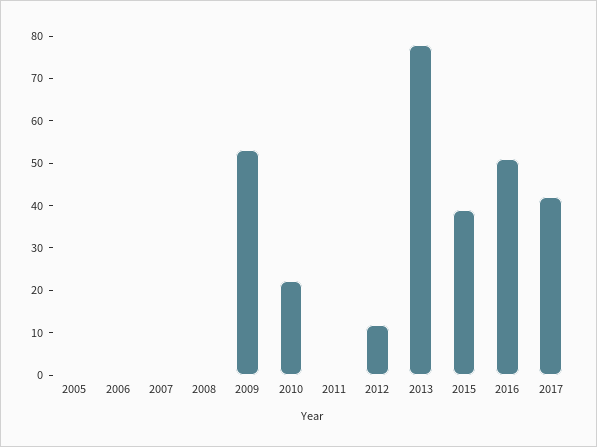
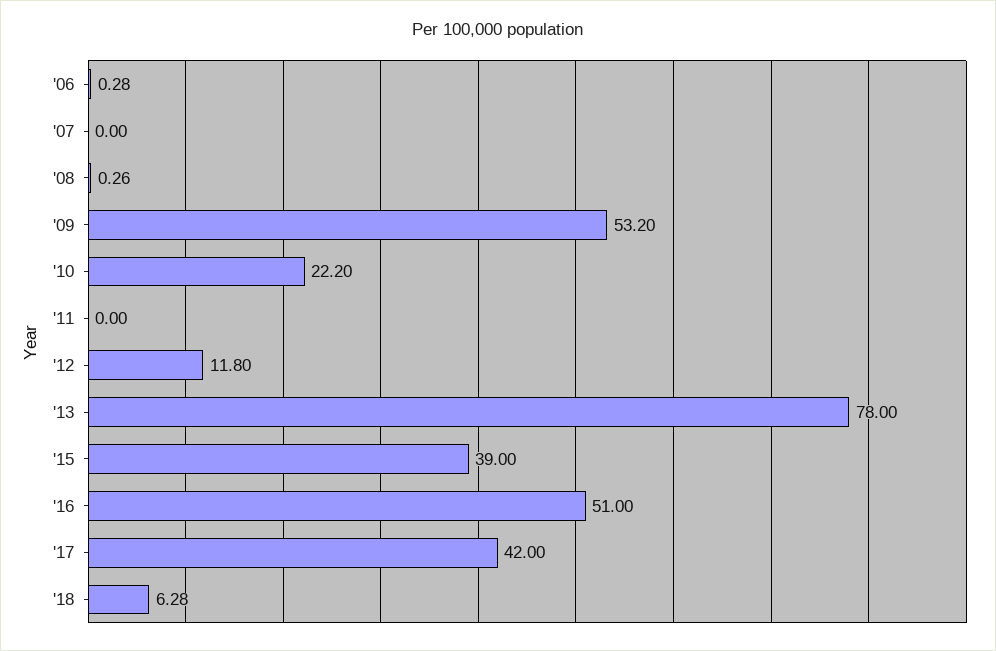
2005: 0 -> none
'18: none -> 6.28

